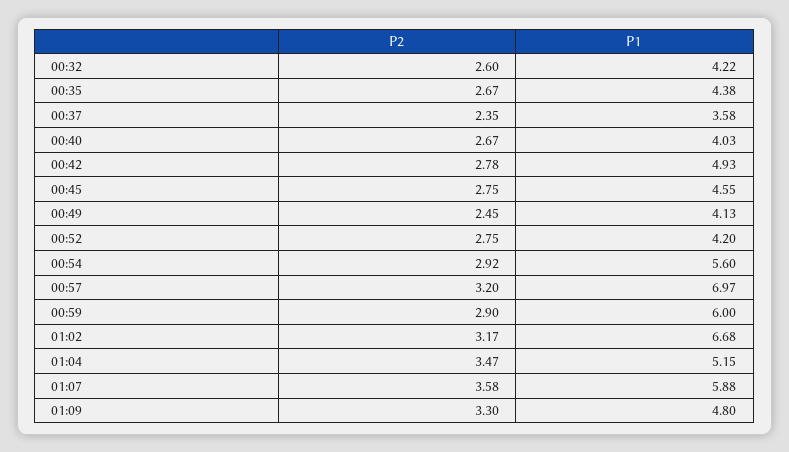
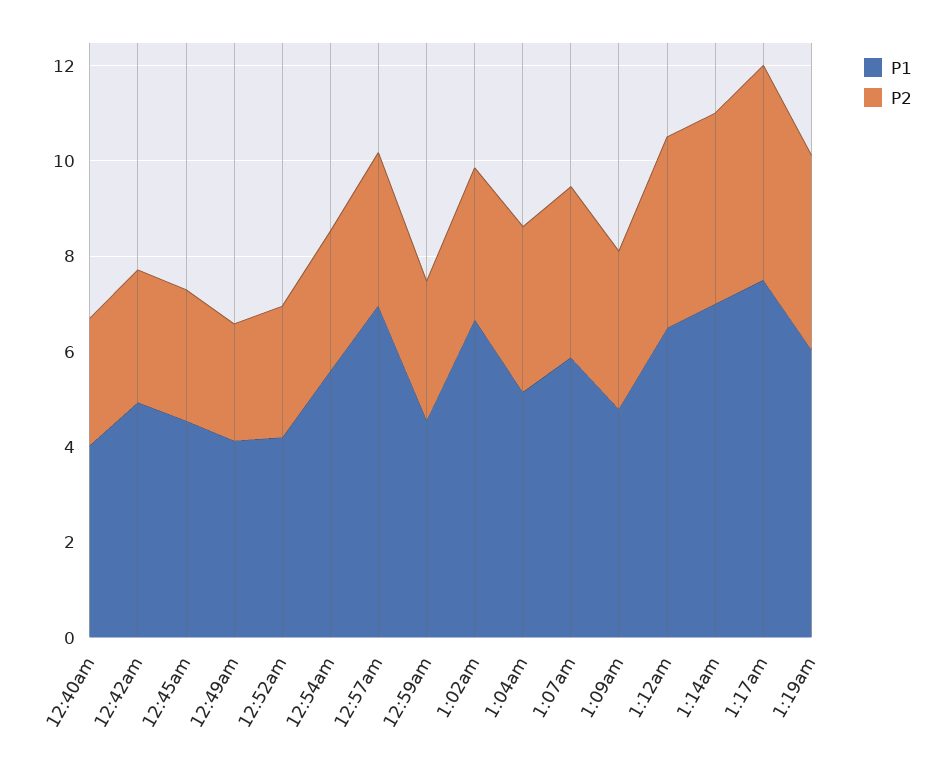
P2, 00:32: 2.6 -> none
P1, 00:32: 4.22 -> none
P2, 00:35: 2.67 -> none
P1, 00:35: 4.38 -> none
P2, 00:37: 2.35 -> none
P1, 00:37: 3.58 -> none
P1, 00:59: 6 -> 4.5
P1, 1:12am: none -> 6.5
P2, 1:12am: none -> 4
P1, 1:14am: none -> 7
P2, 1:14am: none -> 4
P1, 1:17am: none -> 7.5
P2, 1:17am: none -> 4.5
P1, 1:19am: none -> 6
P2, 1:19am: none -> 4

